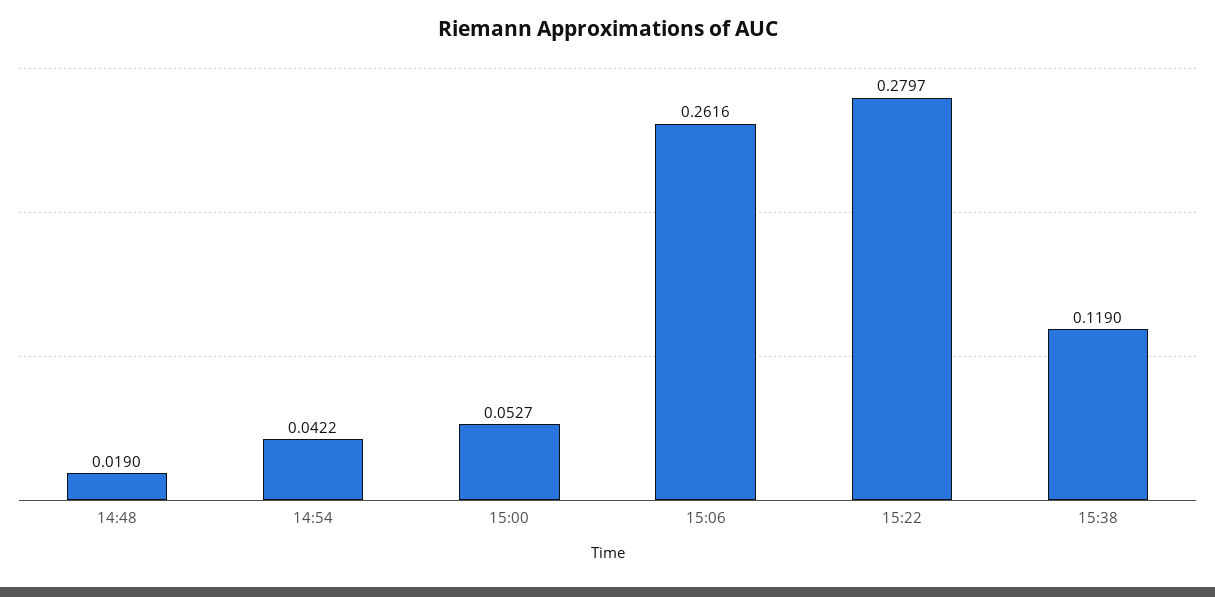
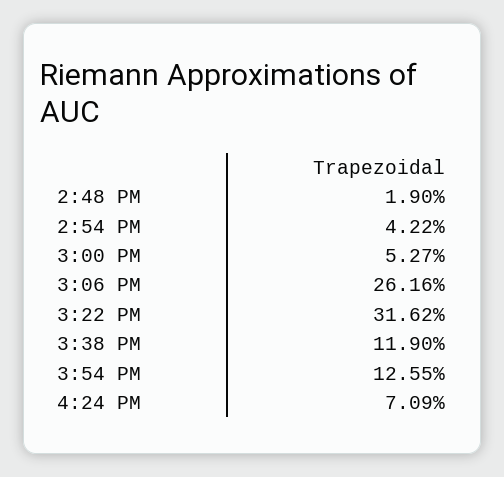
15:22: 0.2797 -> 0.3162
3:54 PM: none -> 0.1255
4:24 PM: none -> 0.0709

